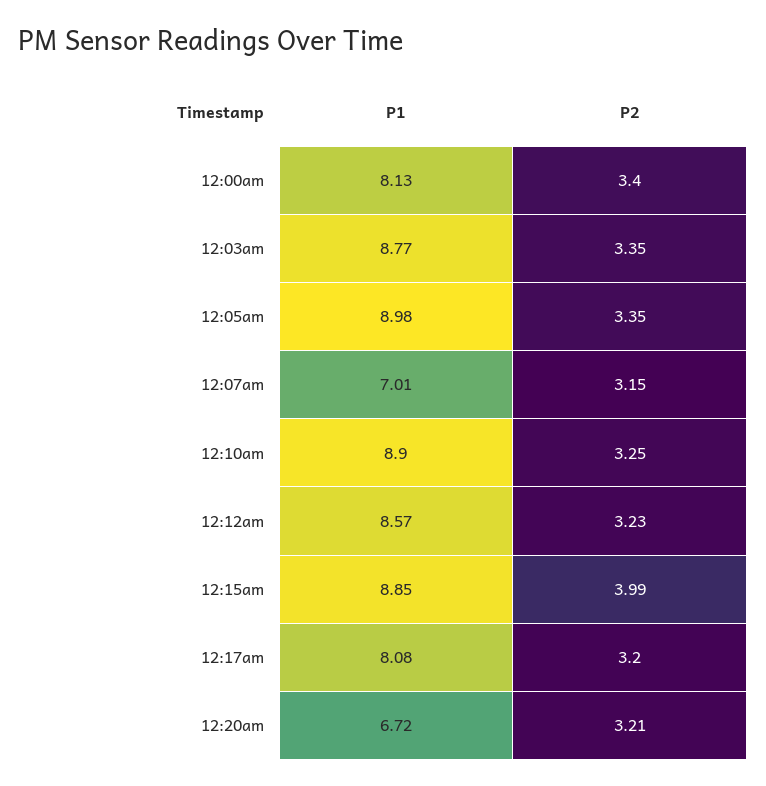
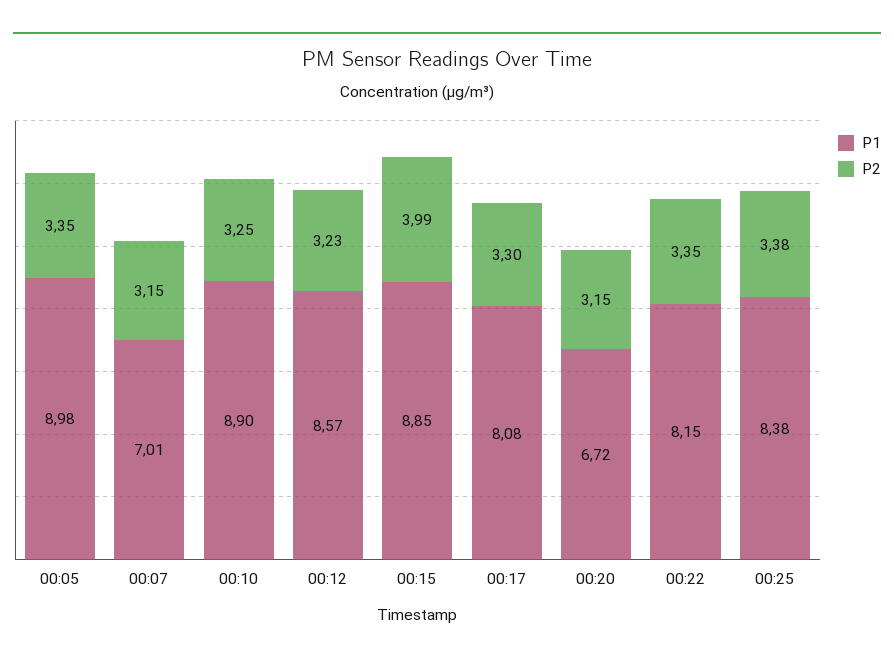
P1, 12:00am: 8.13 -> none
P2, 12:00am: 3.4 -> none
P1, 12:03am: 8.77 -> none
P2, 12:03am: 3.35 -> none
P2, 12:17am: 3.2 -> 3.3
P2, 12:20am: 3.21 -> 3.15
P1, 00:22: none -> 8.15
P2, 00:22: none -> 3.35
P1, 00:25: none -> 8.38
P2, 00:25: none -> 3.38

